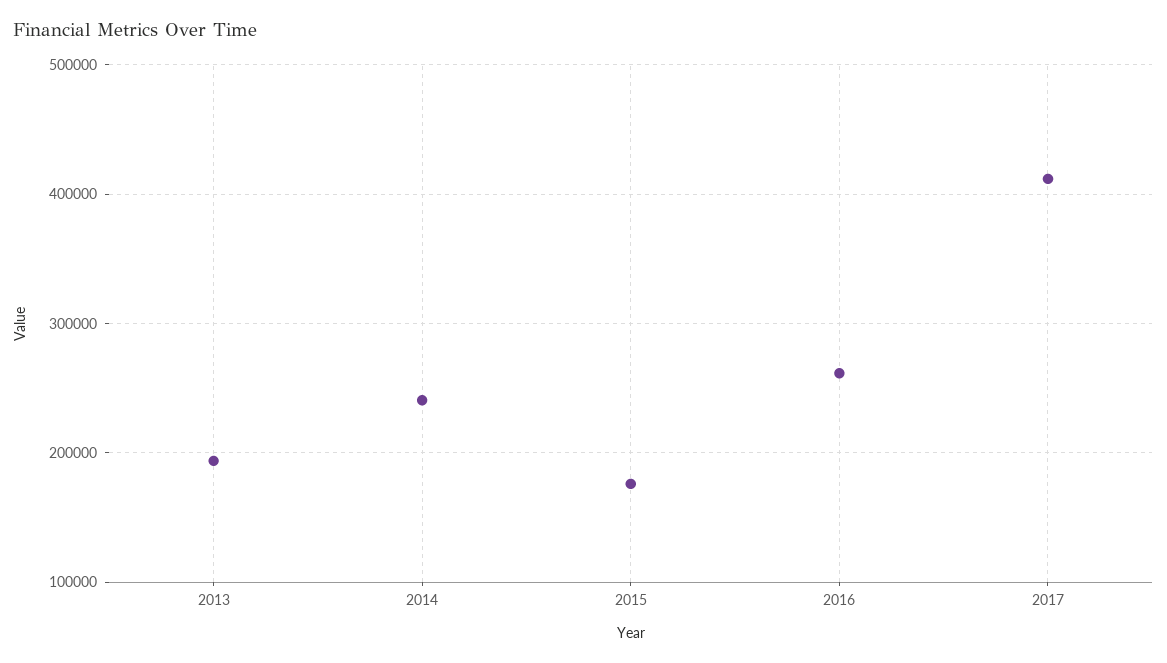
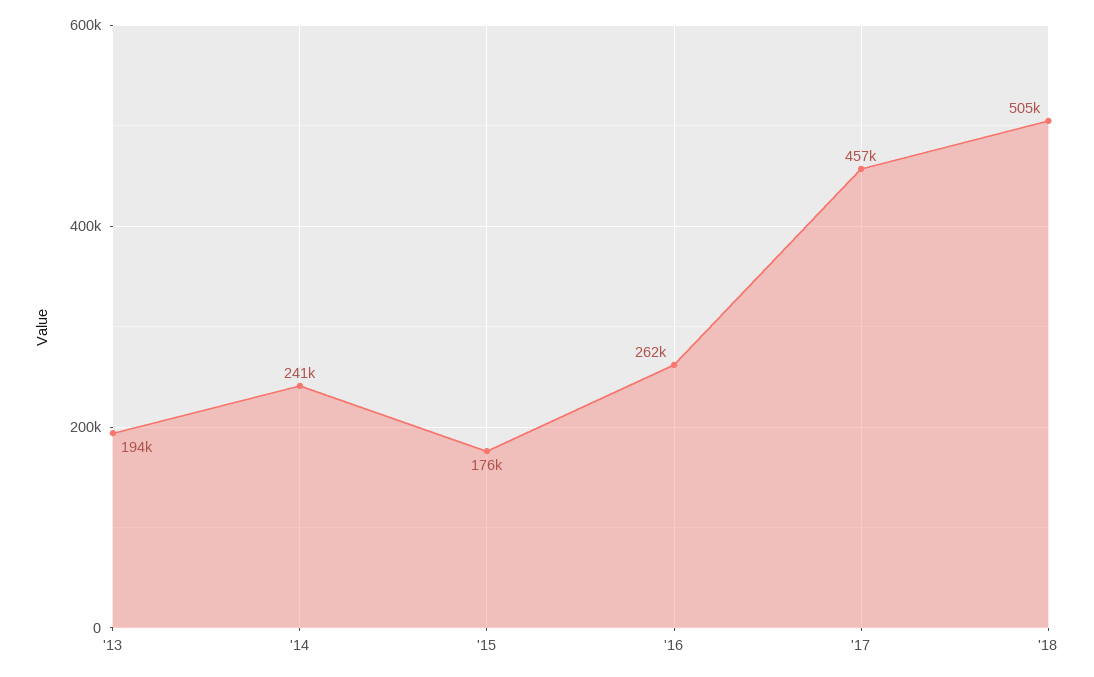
2017: 410000 -> 457000
'18: none -> 505000

